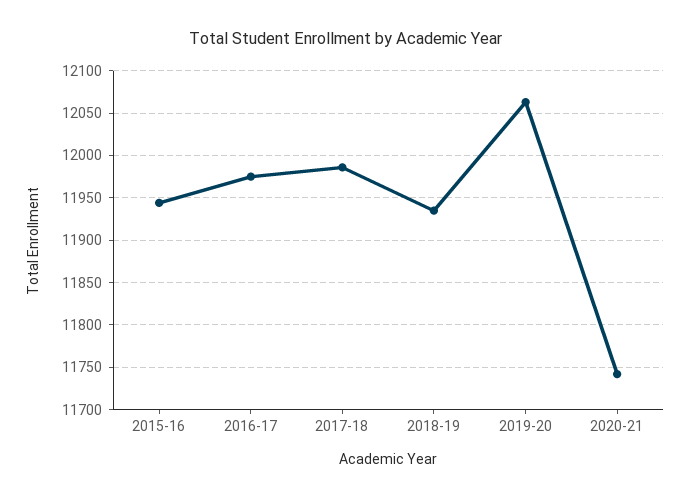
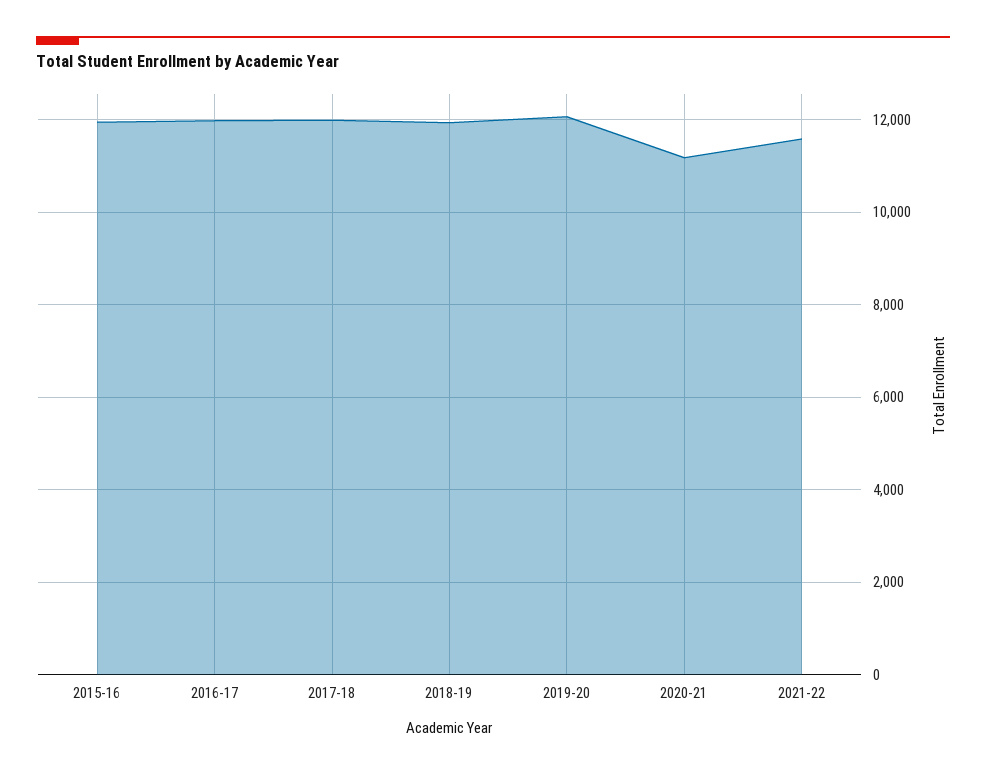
2020-21: 11740 -> 11200
2021-22: none -> 11600

